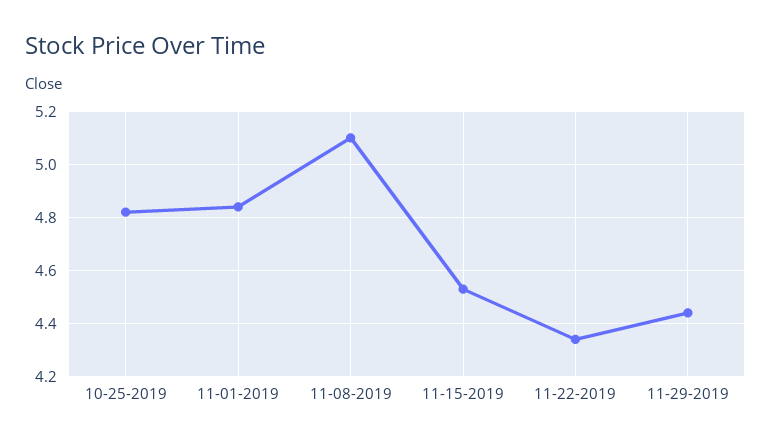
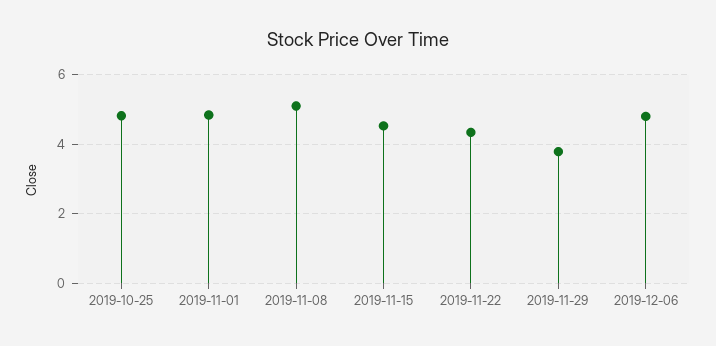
11-29-2019: 4.45 -> 3.8
2019-12-06: none -> 4.8

